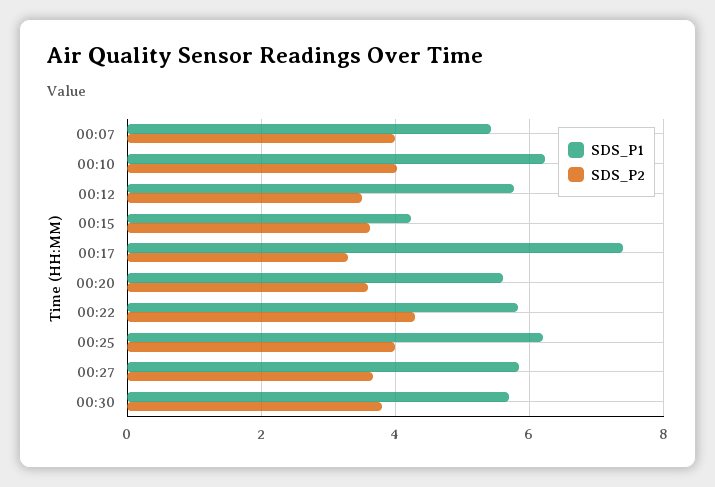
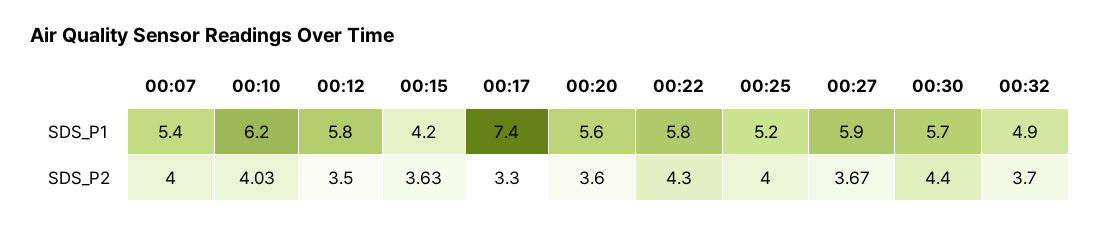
SDS_P1, 00:25: 6.2 -> 5.2
SDS_P2, 00:30: 3.8 -> 4.4
SDS_P1, 00:32: none -> 4.9
SDS_P2, 00:32: none -> 3.7

